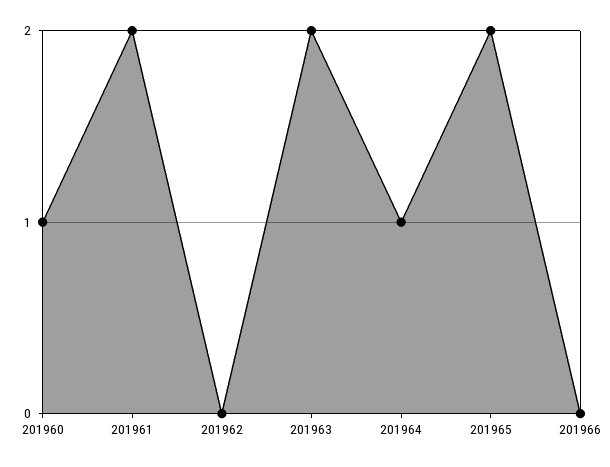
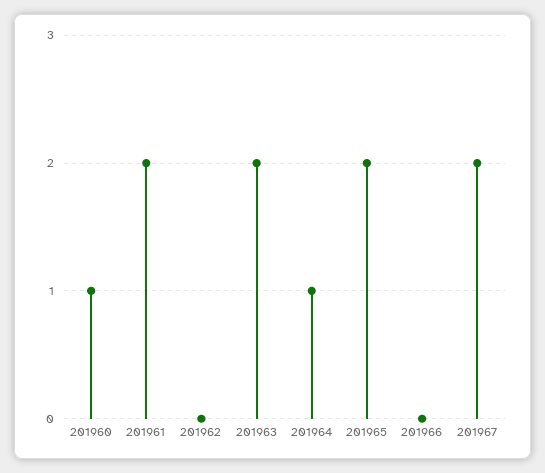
201967: none -> 2

